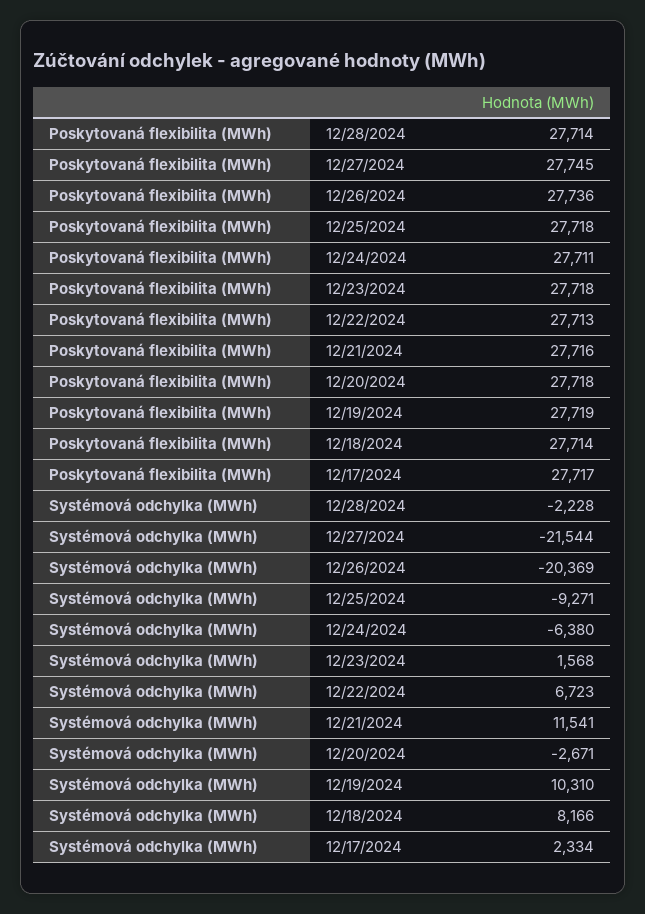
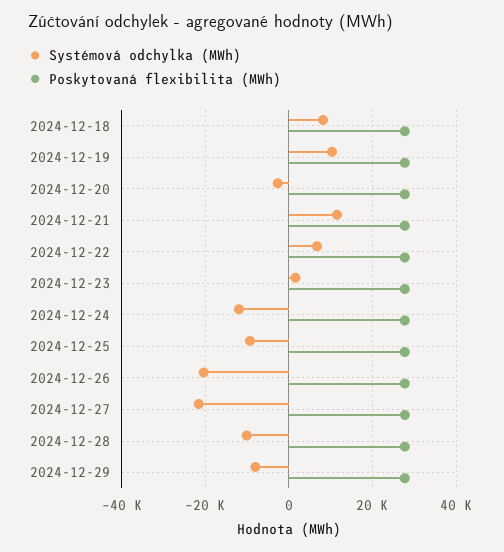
Poskytovaná flexibilita (MWh), 12/17/2024: 27717 -> none
Systémová odchylka (MWh), 12/28/2024: -2228 -> -10000
Systémová odchylka (MWh), 12/24/2024: -6380 -> -12000
Systémová odchylka (MWh), 12/17/2024: 2334 -> none
Systémová odchylka (MWh), 2024-12-29: none -> -8000
Poskytovaná flexibilita (MWh), 2024-12-29: none -> 28000

